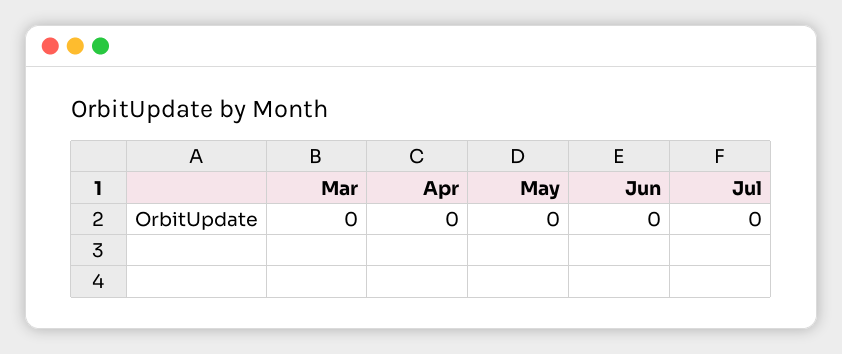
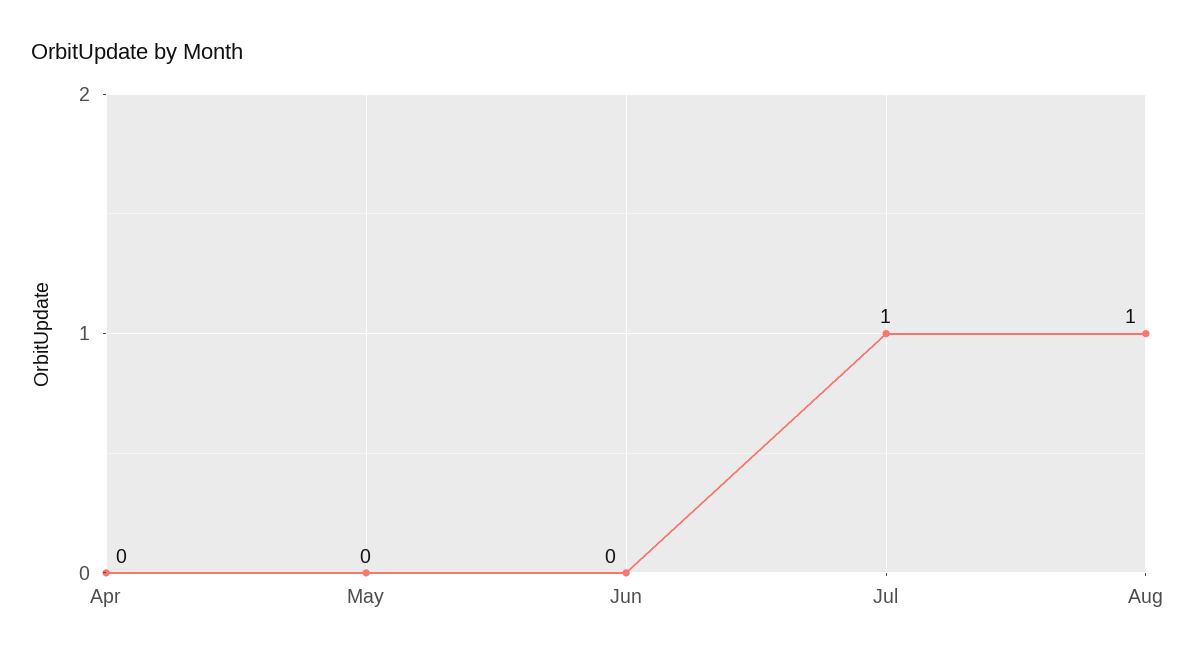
Mar: 0 -> none
Jul: 0 -> 1
Aug: none -> 1

